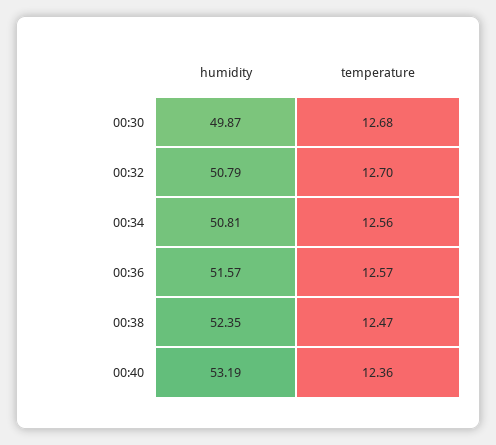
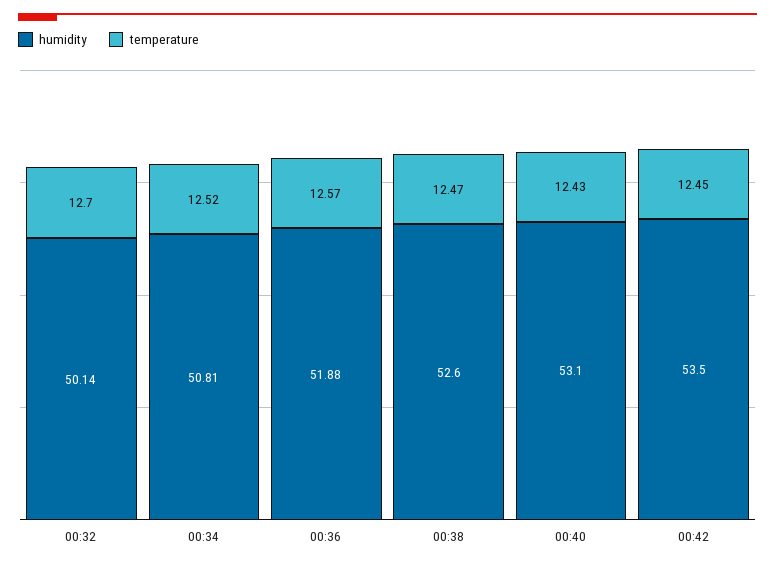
humidity, 00:30: 49.87 -> none
temperature, 00:30: 12.68 -> none
humidity, 00:32: 50.79 -> 50.14
temperature, 00:34: 12.56 -> 12.52
humidity, 00:36: 51.57 -> 51.88
humidity, 00:38: 52.35 -> 52.6
humidity, 00:40: 53.19 -> 53.1
temperature, 00:40: 12.36 -> 12.43
humidity, 00:42: none -> 53.5
temperature, 00:42: none -> 12.45

